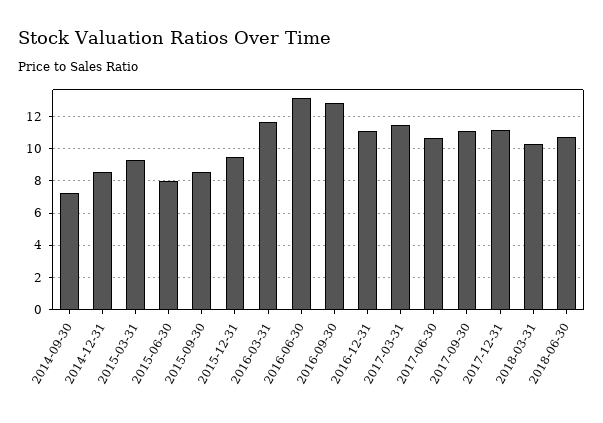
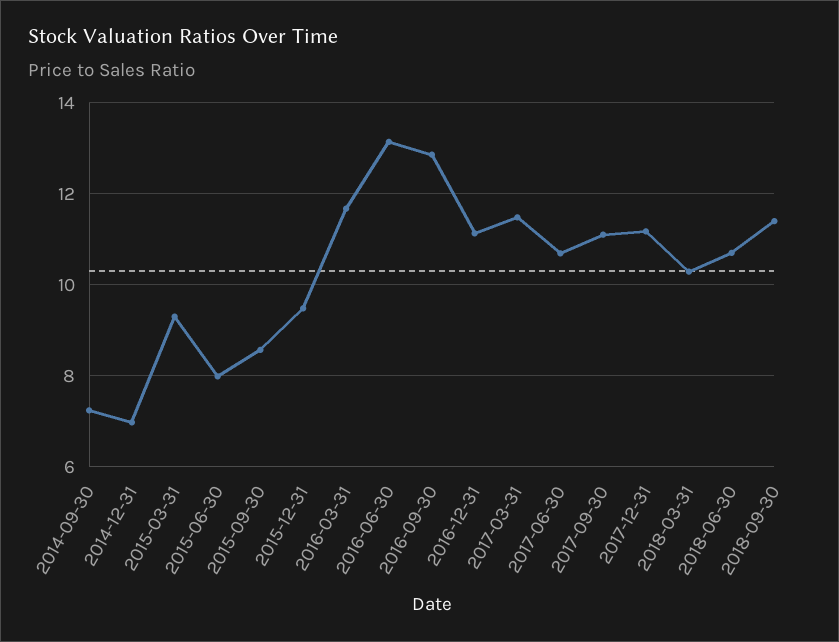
2014-12-31: 8.5 -> 7
2018-09-30: none -> 11.4

